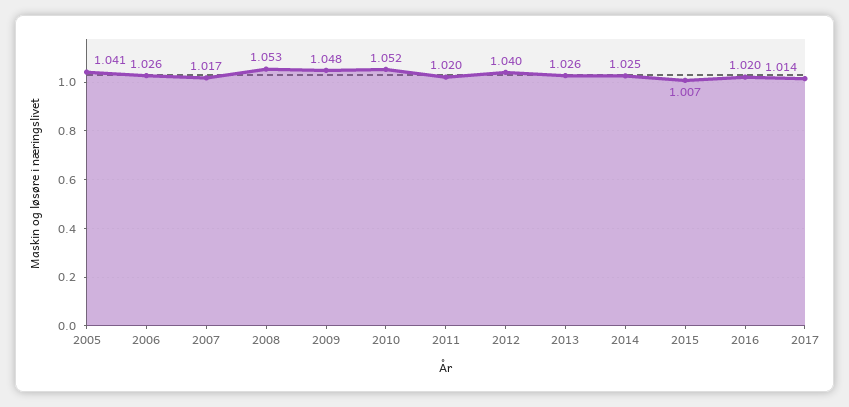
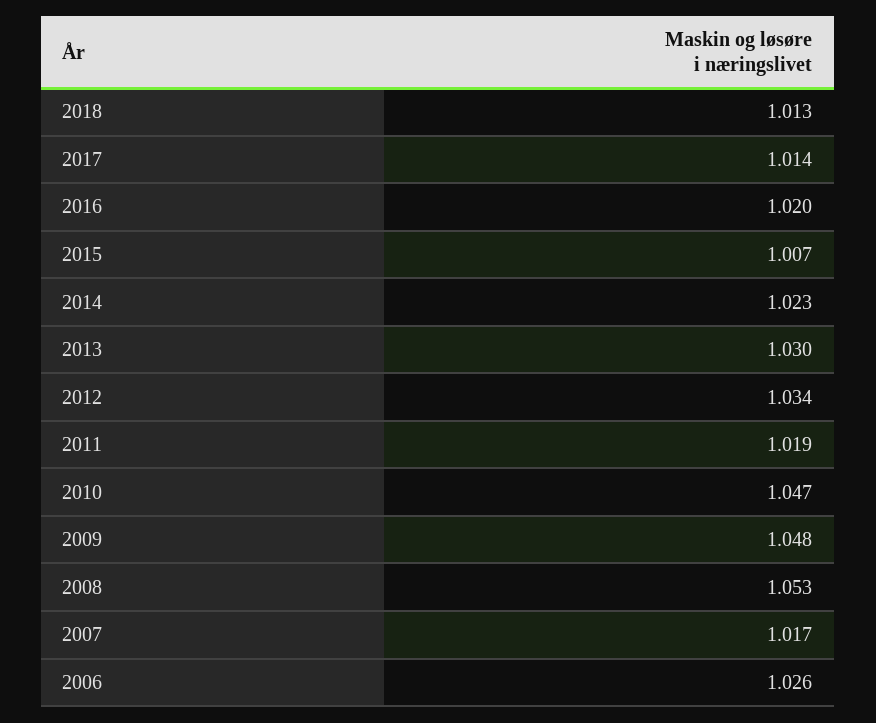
2005: 1.041 -> none
2010: 1.052 -> 1.047
2011: 1.02 -> 1.019
2012: 1.04 -> 1.034
2013: 1.026 -> 1.03
2014: 1.025 -> 1.023
2018: none -> 1.013

